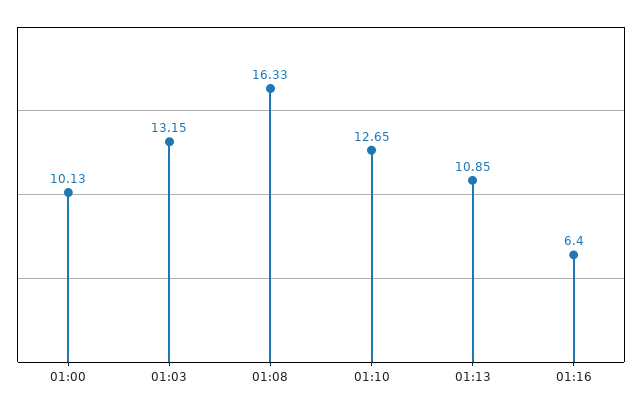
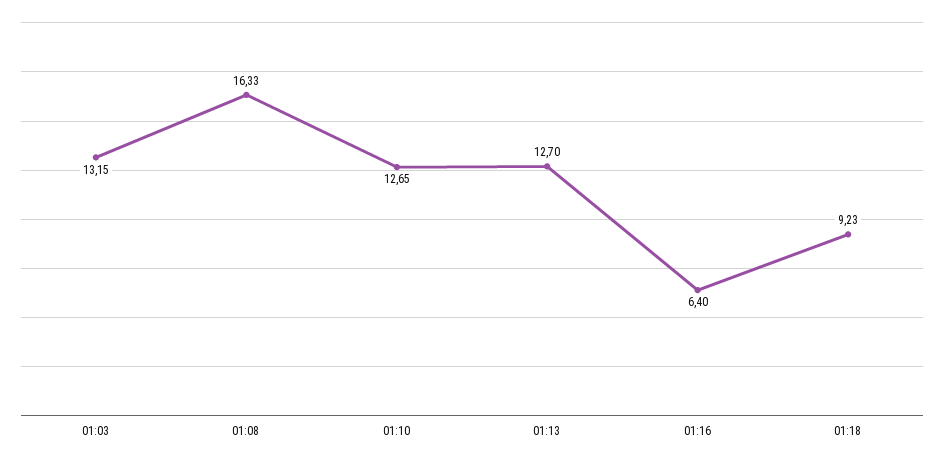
01:00: 10.13 -> none
01:13: 10.85 -> 12.7
01:18: none -> 9.23

